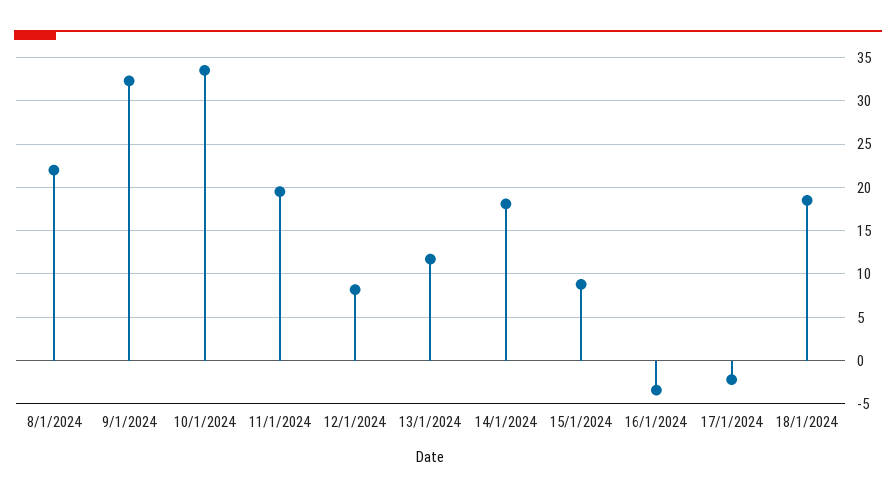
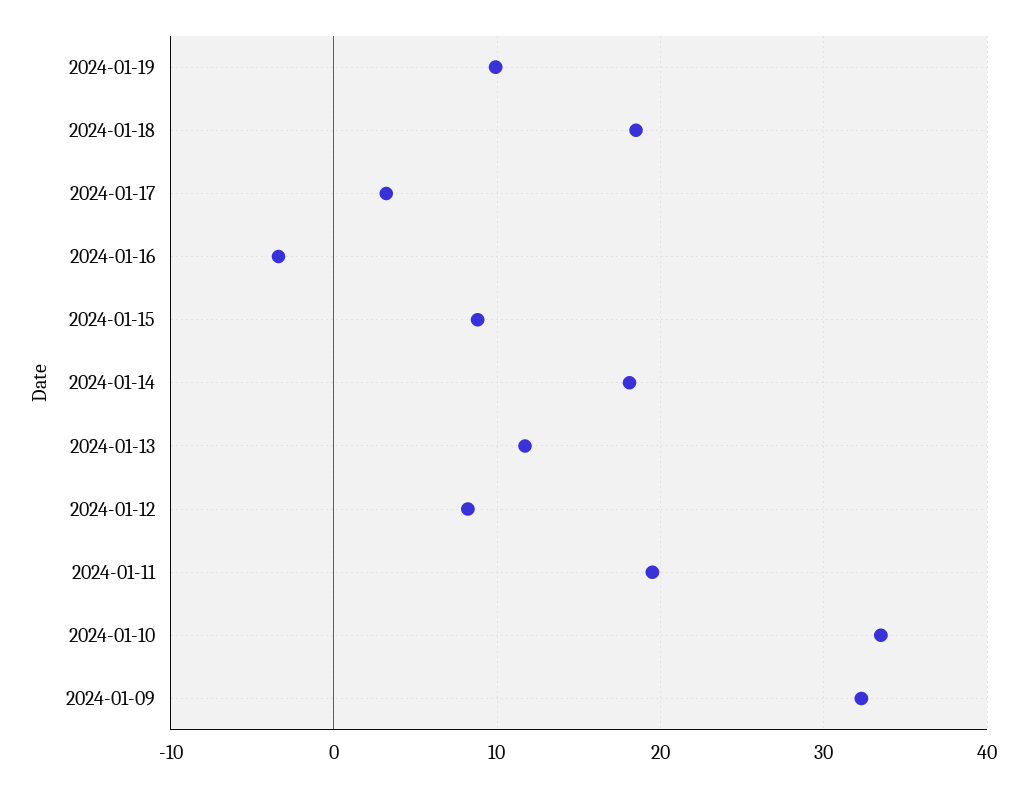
8/1/2024: 22 -> none
17/1/2024: -2 -> 3
2024-01-19: none -> 10

